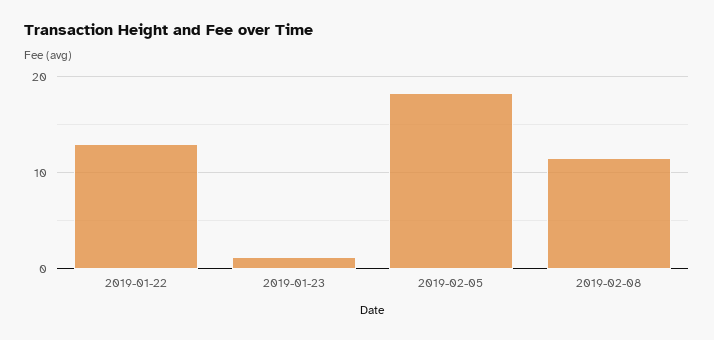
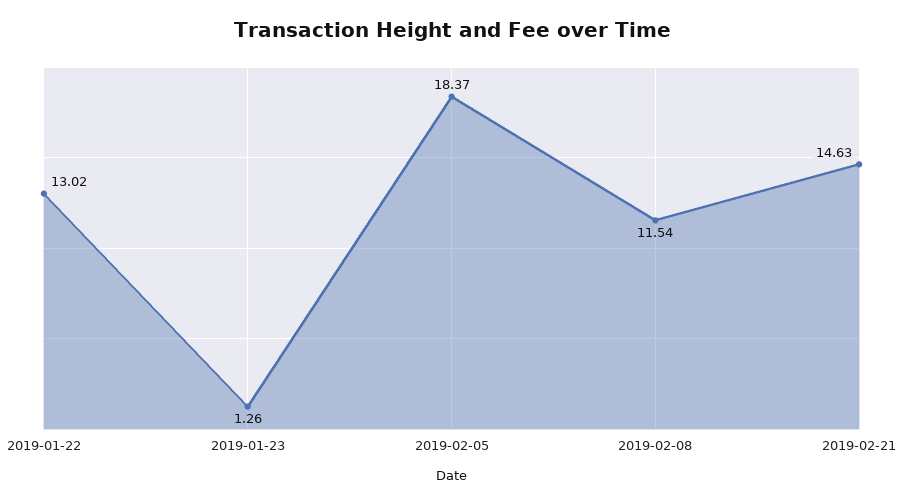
2019-02-21: none -> 14.63

